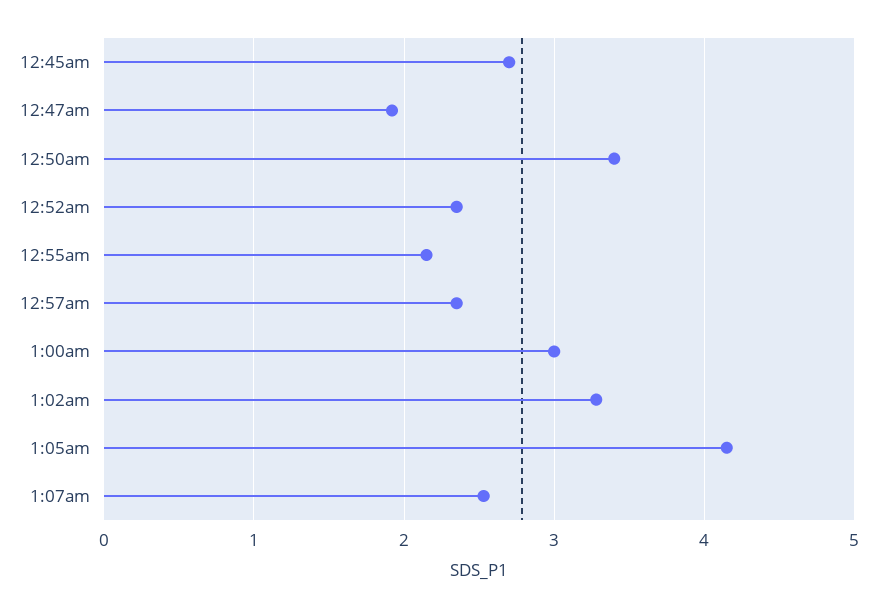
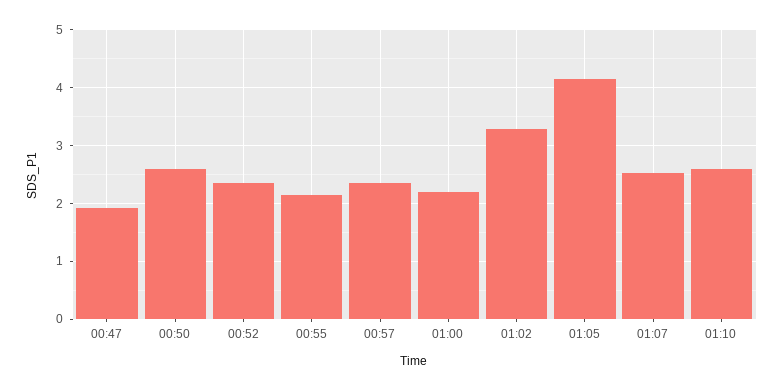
12:45am: 2.7 -> none
12:50am: 3.4 -> 2.6
1:00am: 3 -> 2.2
01:10: none -> 2.6

